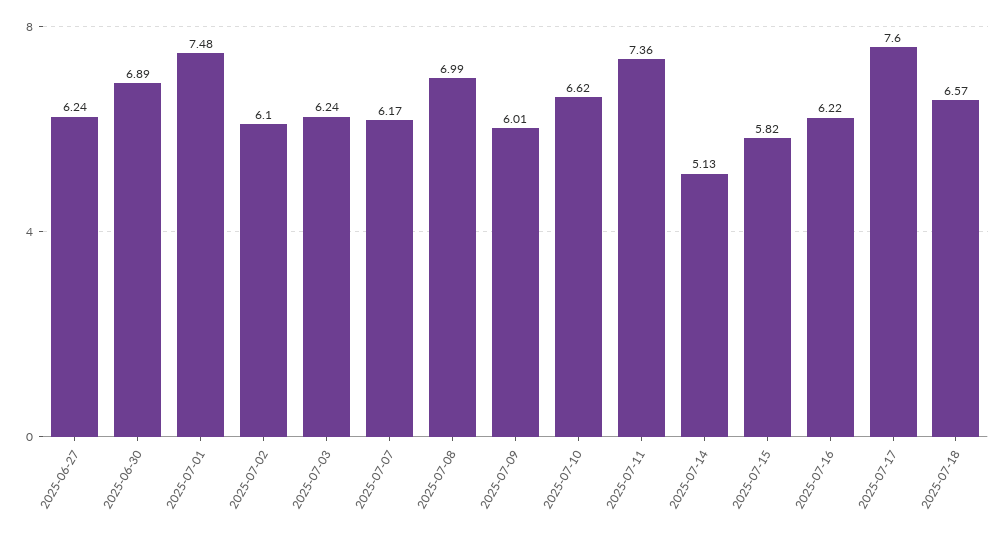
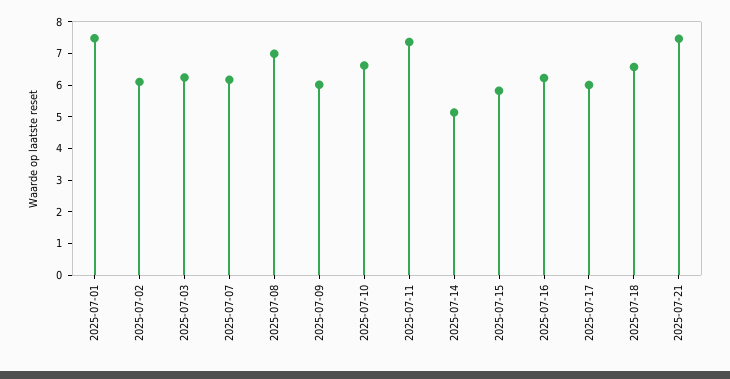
2025-06-27: 6.24 -> none
2025-06-30: 6.89 -> none
2025-07-17: 7.6 -> 6
2025-07-21: none -> 7.5

